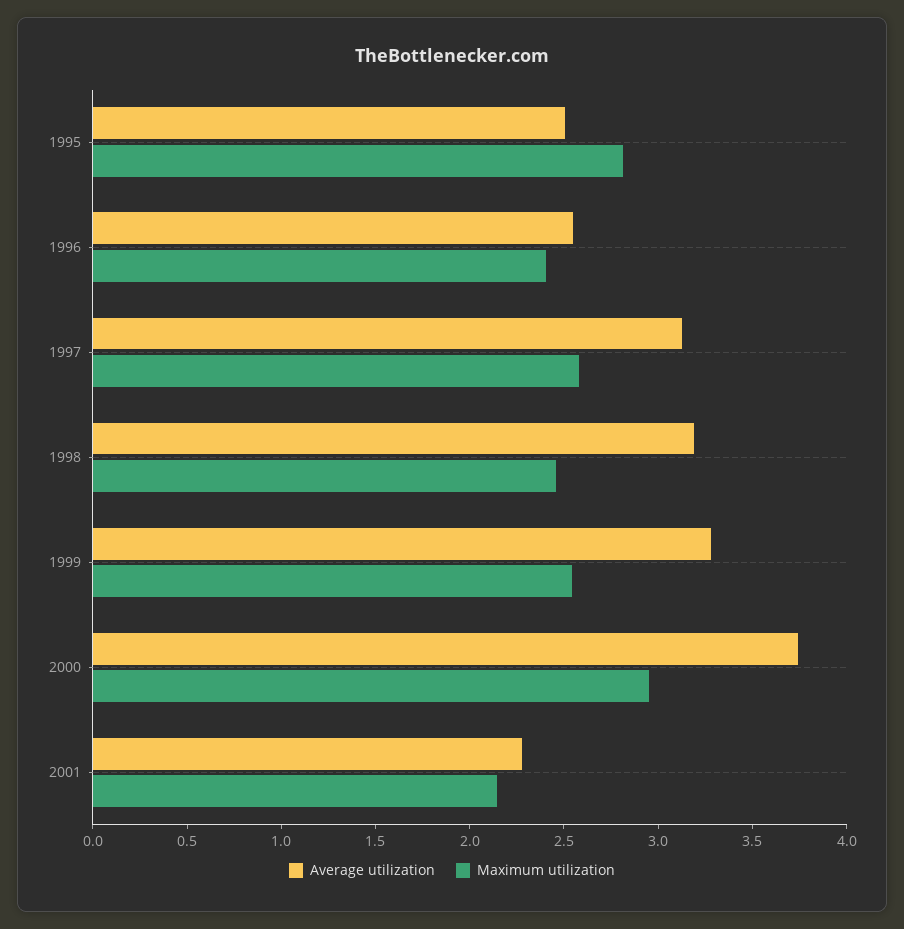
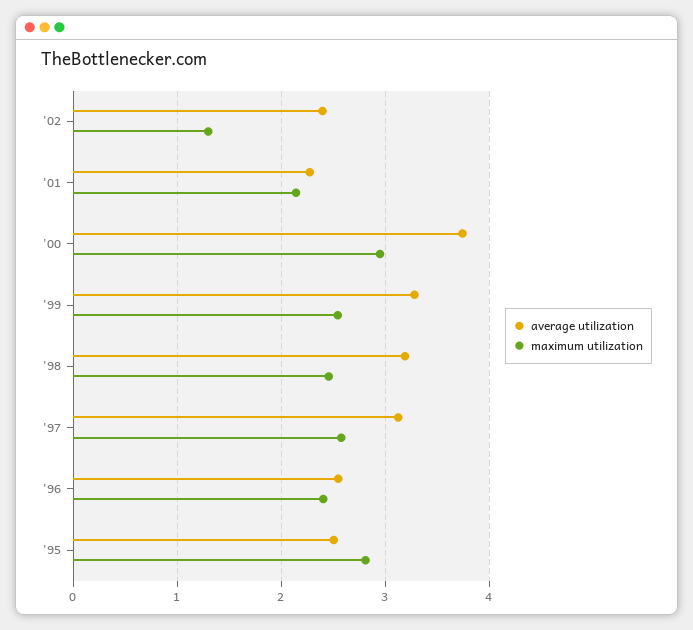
Average utilization, '02: none -> 2.4
Maximum utilization, '02: none -> 1.3

